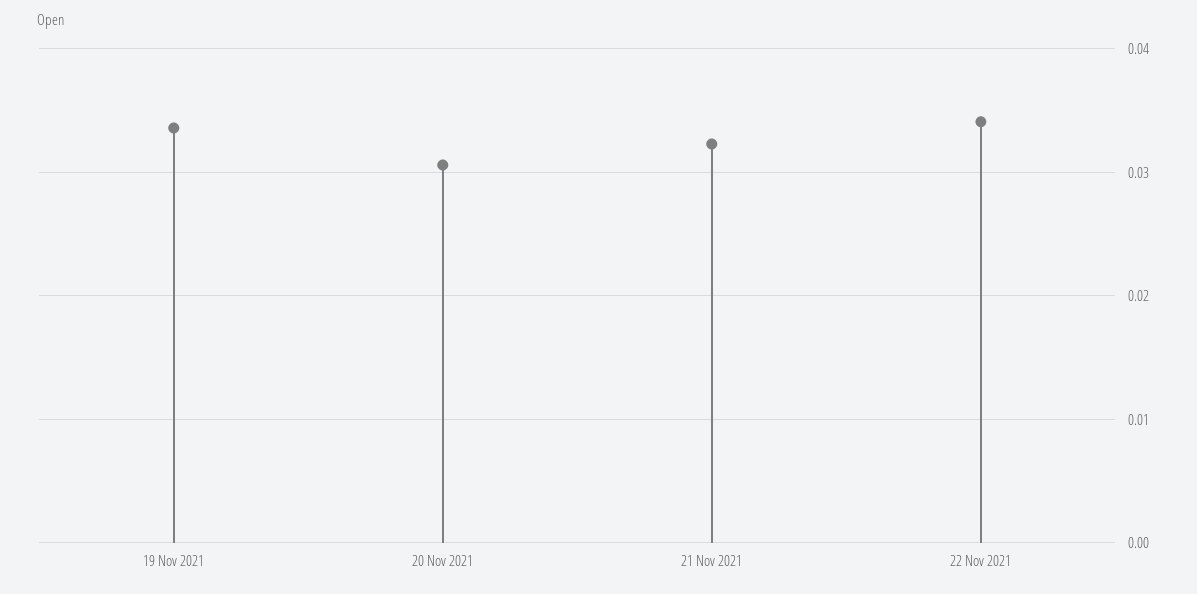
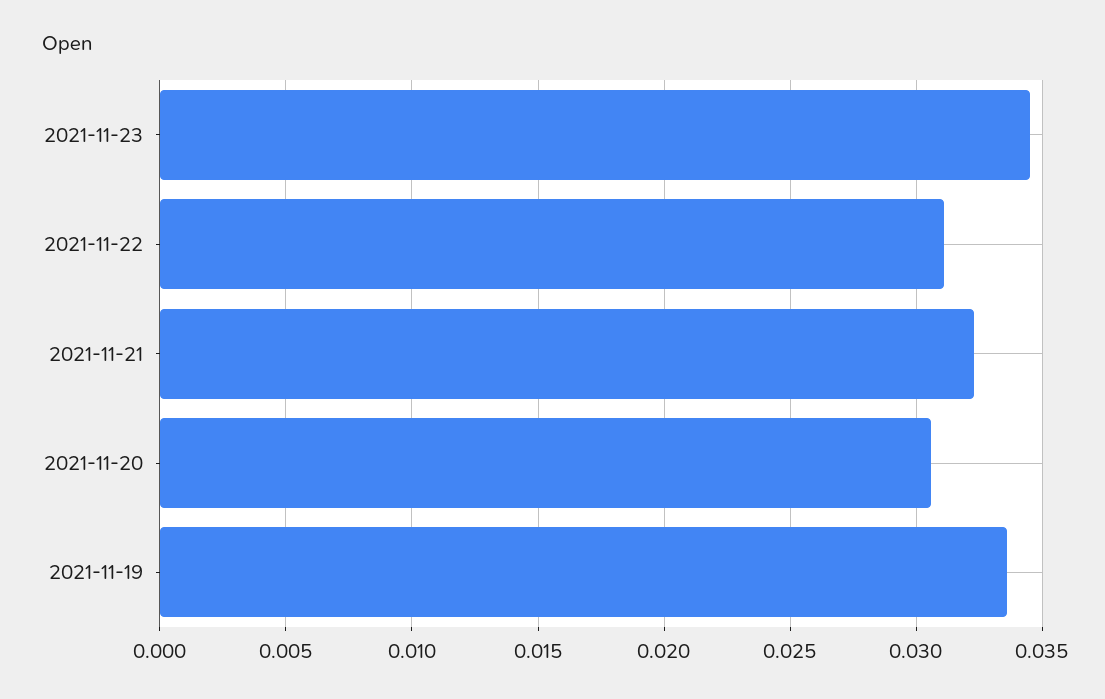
22 Nov 2021: 0.034 -> 0.031
2021-11-23: none -> 0.0345

